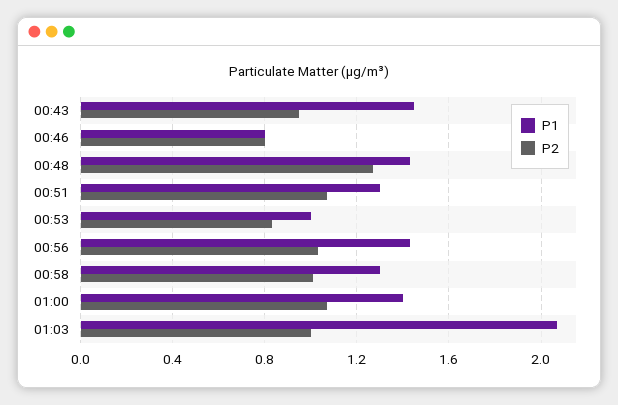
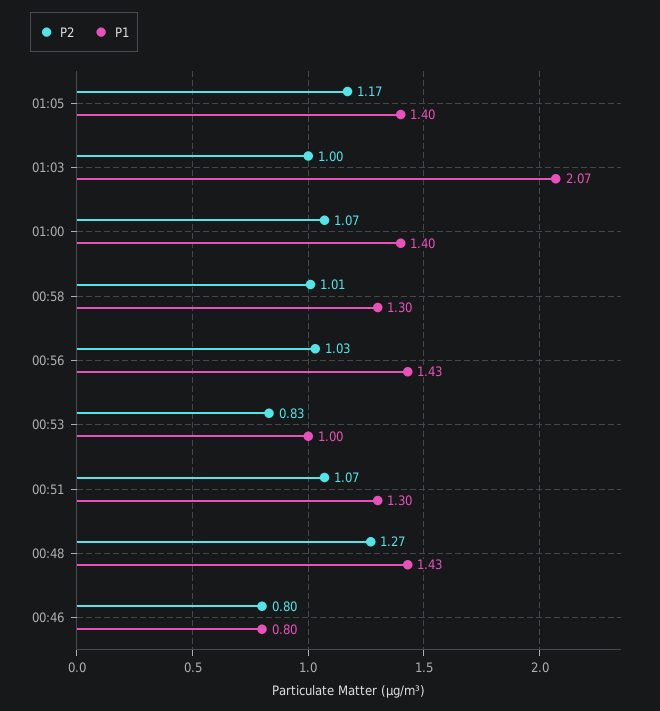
P1, 00:43: 1.45 -> none
P2, 00:43: 0.95 -> none
P2, 01:05: none -> 1.17
P1, 01:05: none -> 1.4

